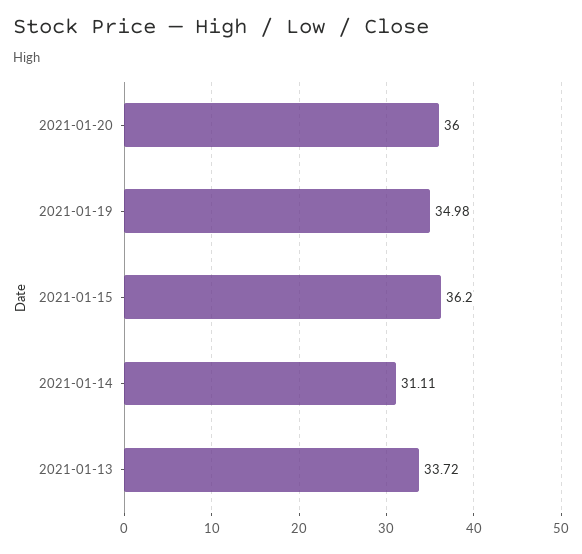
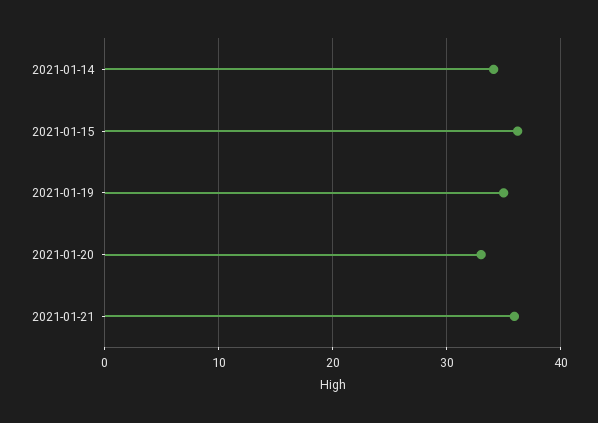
2021-01-20: 36 -> 33
2021-01-14: 31.11 -> 34
2021-01-13: 33.72 -> none
2021-01-21: none -> 36

